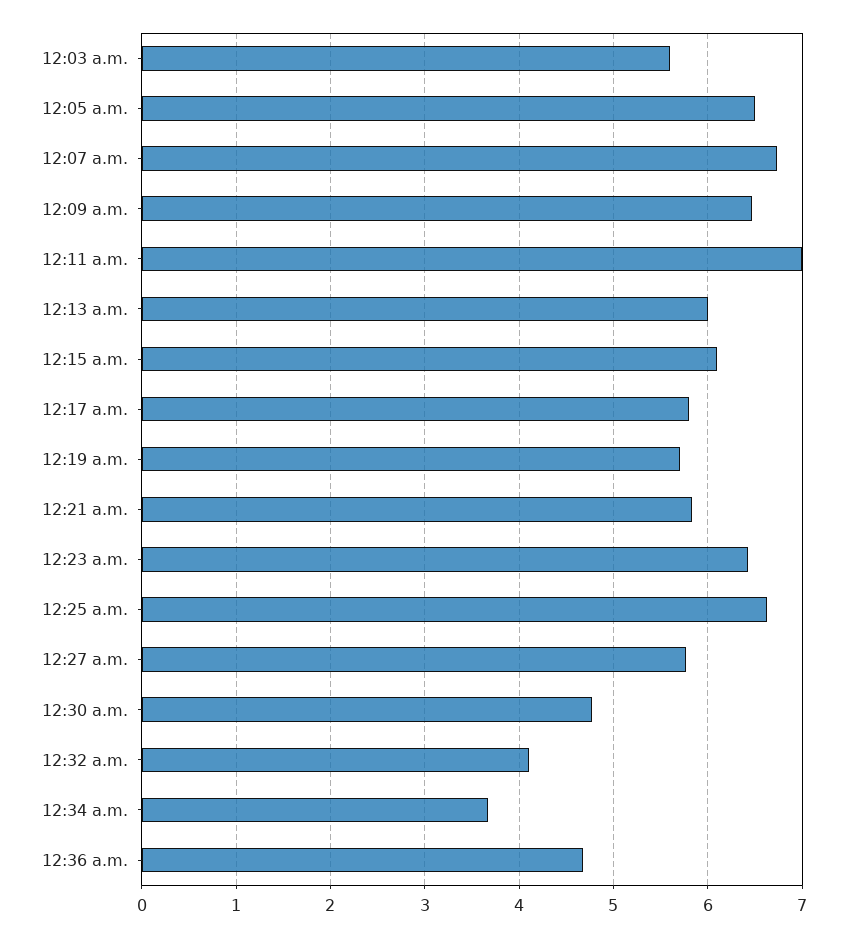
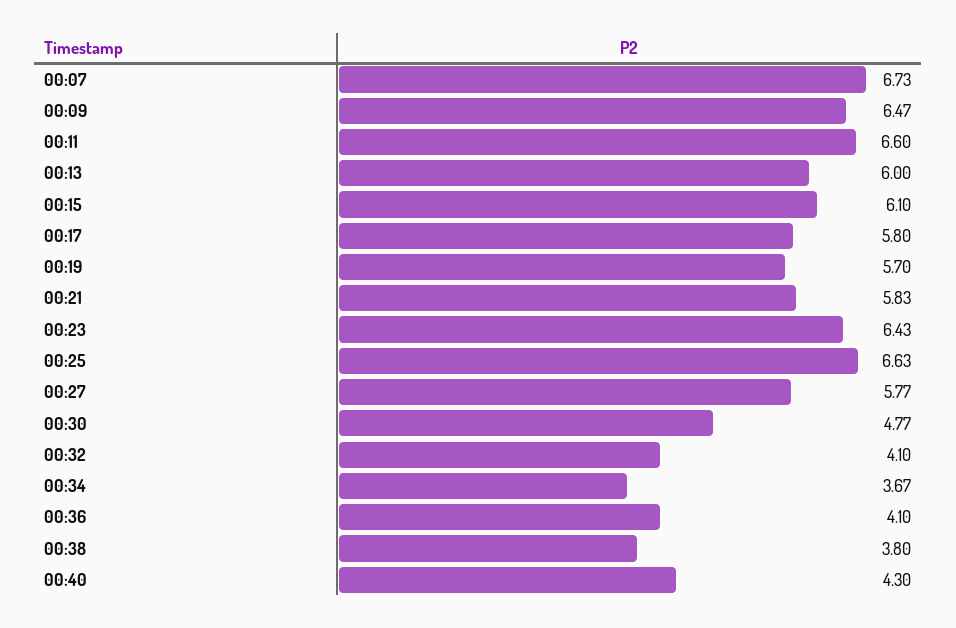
12:03 a.m.: 5.6 -> none
12:05 a.m.: 6.5 -> none
12:11 a.m.: 7 -> 6.6
12:36 a.m.: 4.7 -> 4.1
00:38: none -> 3.8
00:40: none -> 4.3

